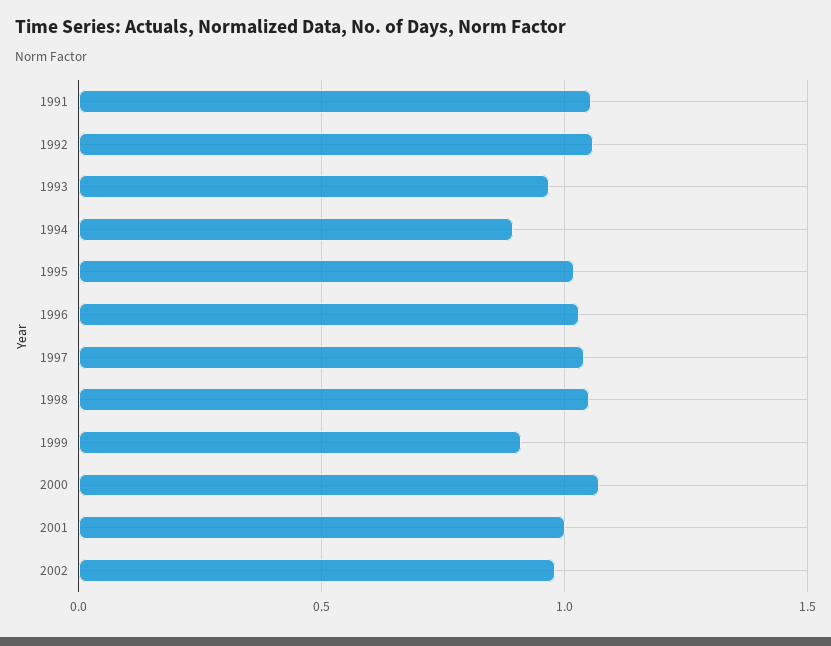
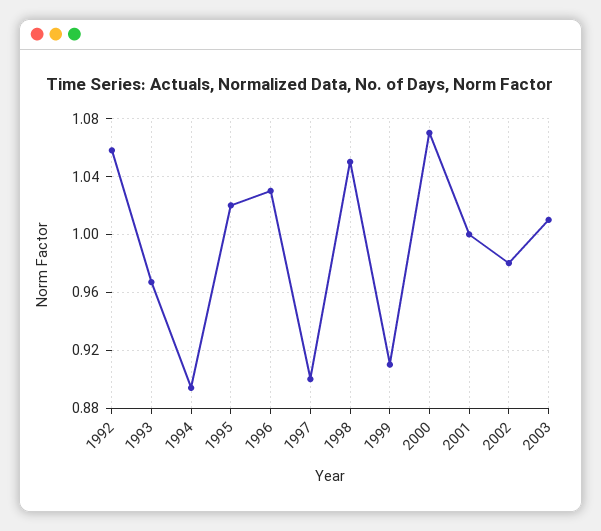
1991: 1.05 -> none
1997: 1.05 -> 0.9
2003: none -> 1.01

